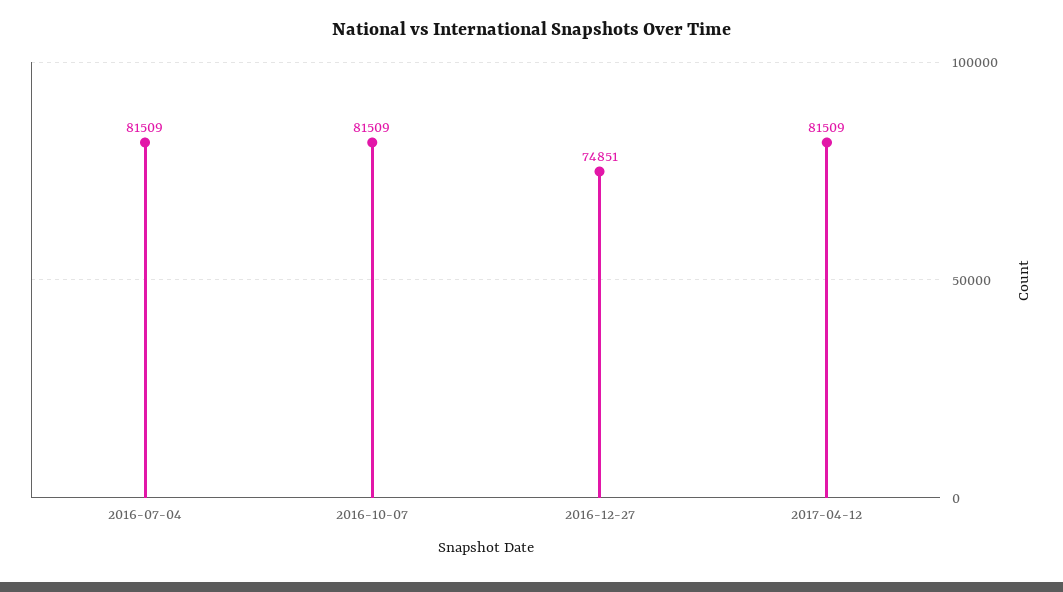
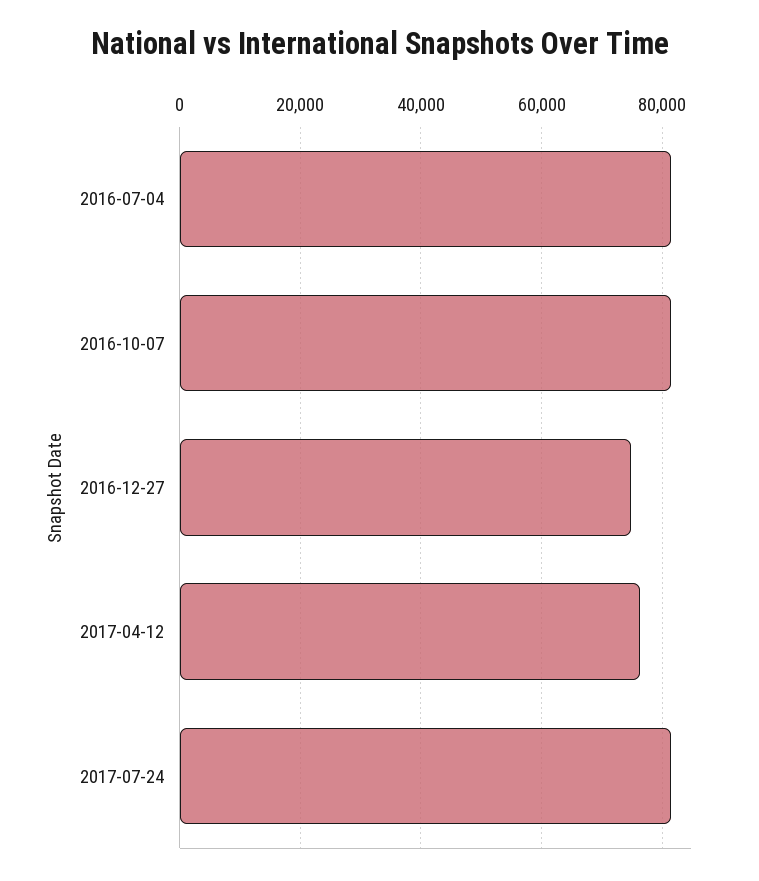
2017-04-12: 81509 -> 76000
2017-07-24: none -> 82000

